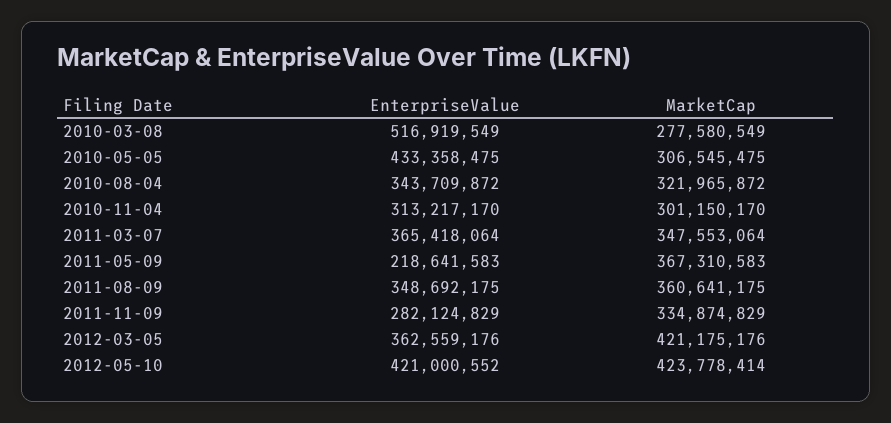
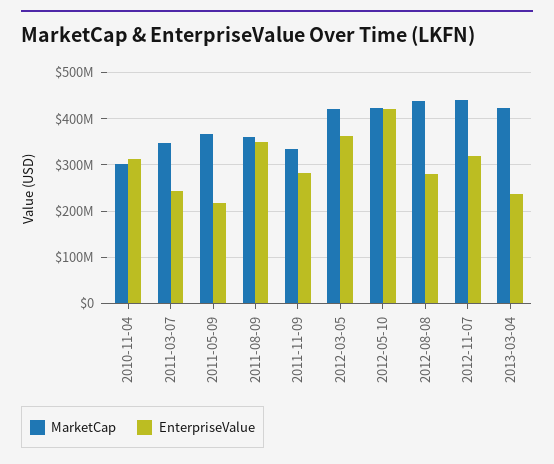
EnterpriseValue, 2010-03-08: 516919549 -> none
MarketCap, 2010-03-08: 277580549 -> none
EnterpriseValue, 2010-05-05: 433358475 -> none
MarketCap, 2010-05-05: 306545475 -> none
EnterpriseValue, 2010-08-04: 343709872 -> none
MarketCap, 2010-08-04: 321965872 -> none
EnterpriseValue, 2011-03-07: 365418064 -> 240000000
MarketCap, 2012-08-08: none -> 440000000
EnterpriseValue, 2012-08-08: none -> 280000000
MarketCap, 2012-11-07: none -> 440000000
EnterpriseValue, 2012-11-07: none -> 320000000
MarketCap, 2013-03-04: none -> 420000000
EnterpriseValue, 2013-03-04: none -> 240000000

